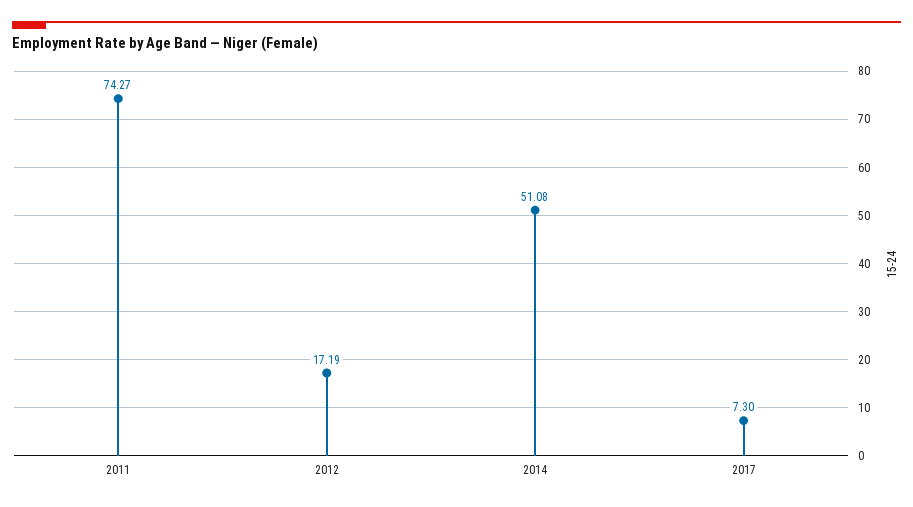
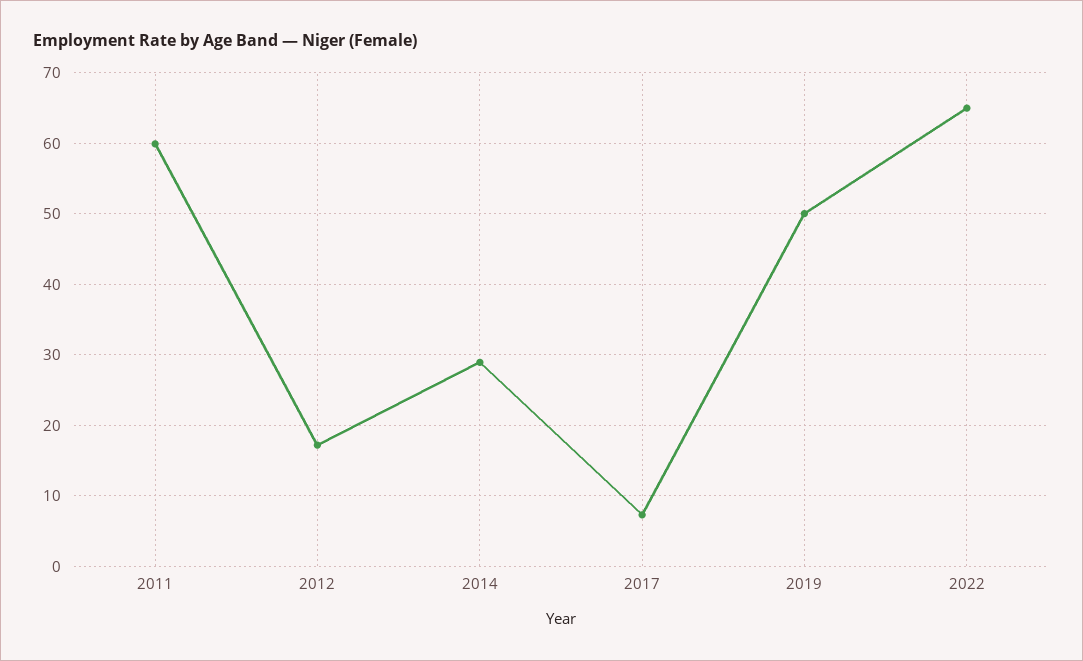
2011: 74.27 -> 60
2014: 51.08 -> 29
2019: none -> 50
2022: none -> 65

